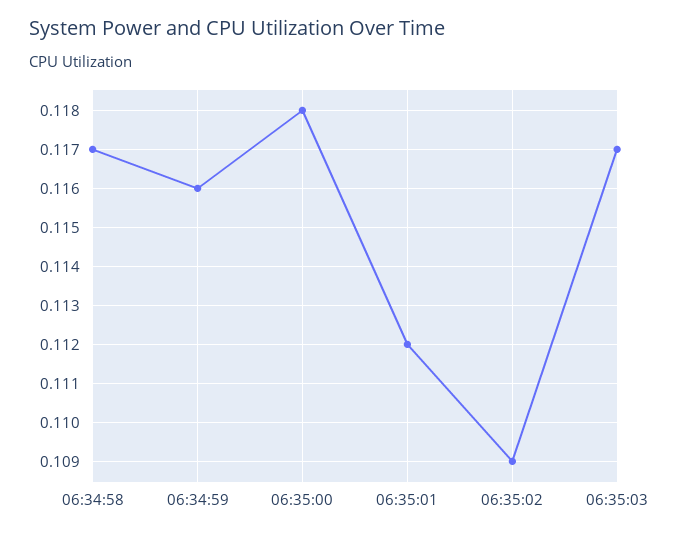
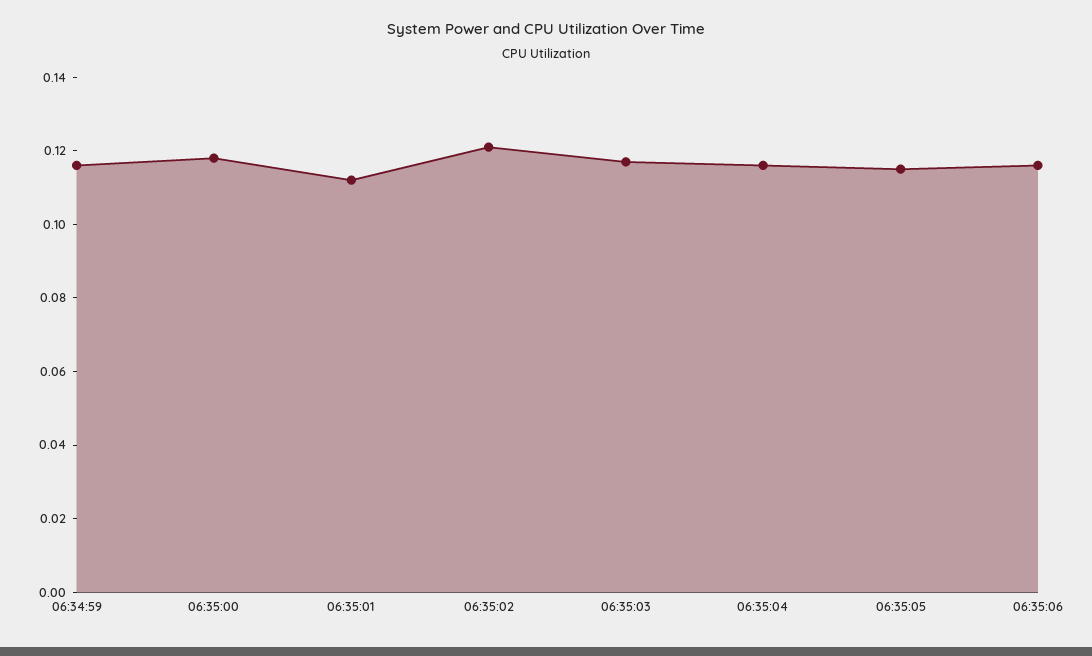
06:34:58: 0.117 -> none
06:35:02: 0.109 -> 0.12
06:35:04: none -> 0.115
06:35:05: none -> 0.115
06:35:06: none -> 0.115

